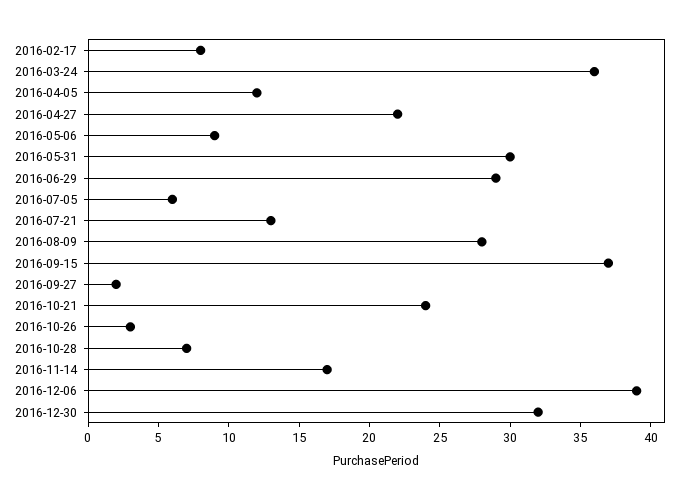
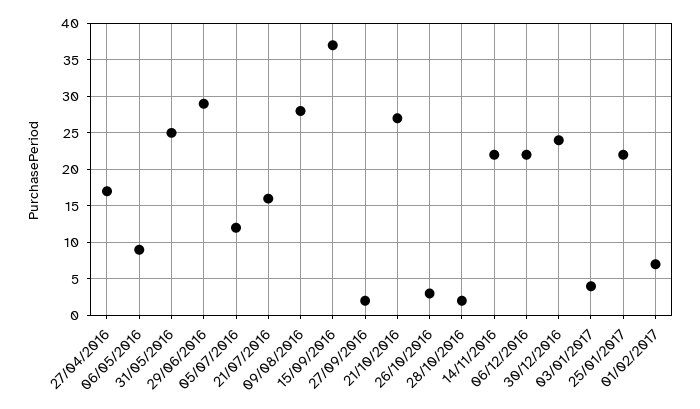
2016-02-17: 8 -> none
2016-03-24: 36 -> none
2016-04-05: 12 -> none
2016-04-27: 22 -> 17
2016-05-31: 30 -> 25
2016-07-05: 6 -> 12
2016-07-21: 13 -> 16
2016-10-21: 24 -> 27
2016-10-28: 7 -> 2
2016-11-14: 17 -> 22
2016-12-06: 39 -> 22
2016-12-30: 32 -> 24
03/01/2017: none -> 4
25/01/2017: none -> 22
01/02/2017: none -> 7

